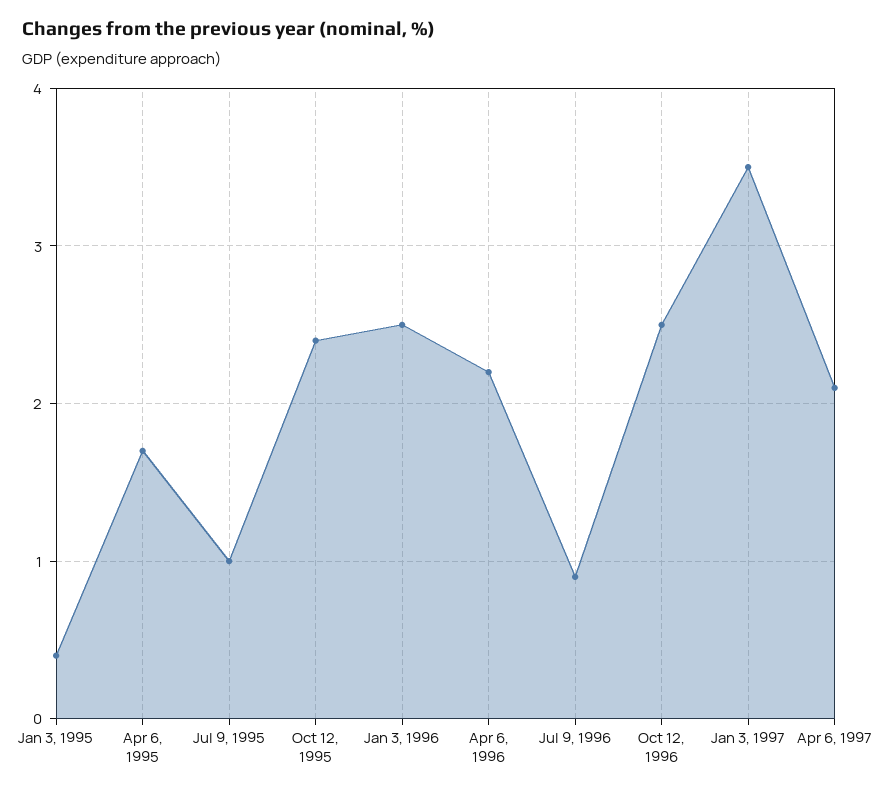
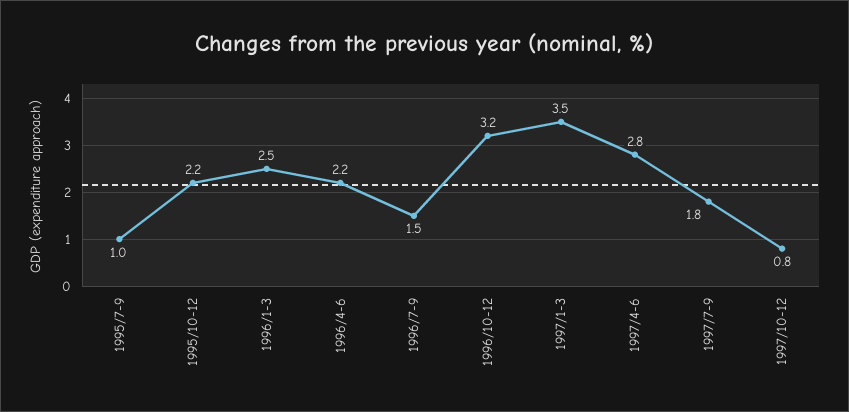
Jan 3, 1995: 0.4 -> none
Apr 6, 1995: 1.7 -> none
Oct 12, 1995: 2.4 -> 2.2
Jul 9, 1996: 0.9 -> 1.5
Oct 12, 1996: 2.5 -> 3.2
Apr 6, 1997: 2.1 -> 2.8
1997/7-9: none -> 1.8
1997/10-12: none -> 0.8

